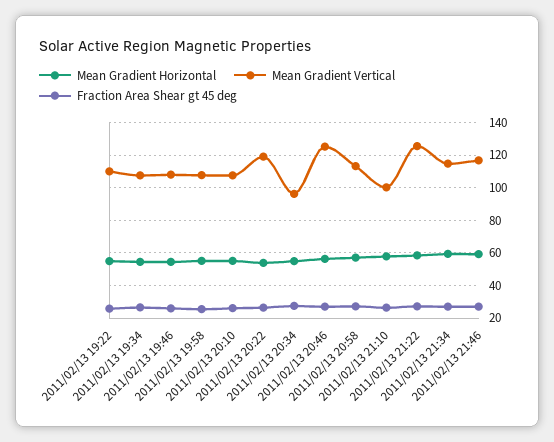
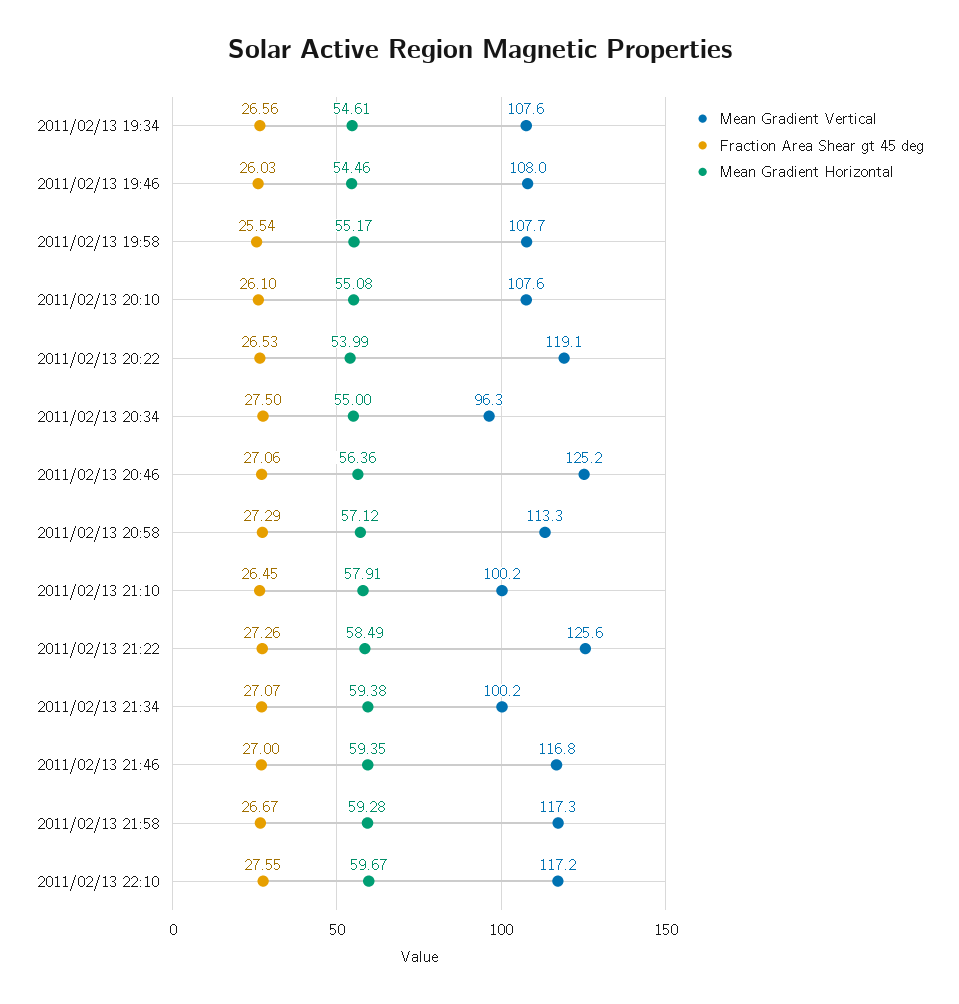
Mean Gradient Horizontal, 2011/02/13 19:22: 55 -> none
Mean Gradient Vertical, 2011/02/13 19:22: 110 -> none
Fraction Area Shear gt 45 deg, 2011/02/13 19:22: 25 -> none
Mean Gradient Vertical, 2011/02/13 21:34: 115 -> 100.2
Mean Gradient Vertical, 2011/02/13 21:58: none -> 117.3
Fraction Area Shear gt 45 deg, 2011/02/13 21:58: none -> 26.67
Mean Gradient Horizontal, 2011/02/13 21:58: none -> 59.28
Mean Gradient Vertical, 2011/02/13 22:10: none -> 117.2
Fraction Area Shear gt 45 deg, 2011/02/13 22:10: none -> 27.55
Mean Gradient Horizontal, 2011/02/13 22:10: none -> 59.67

